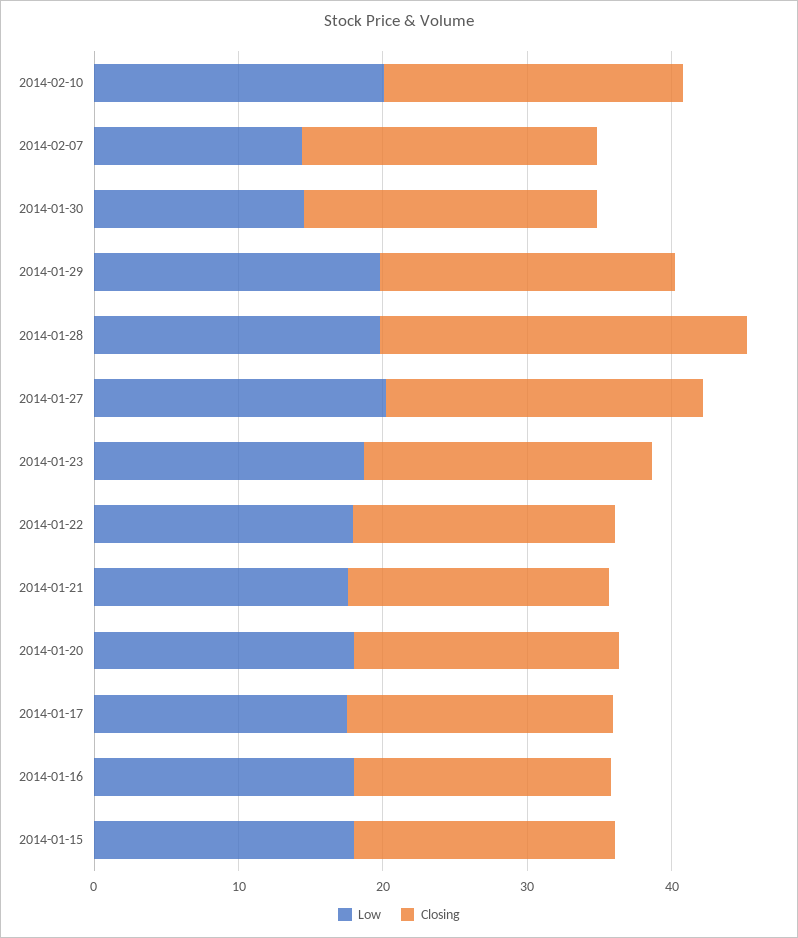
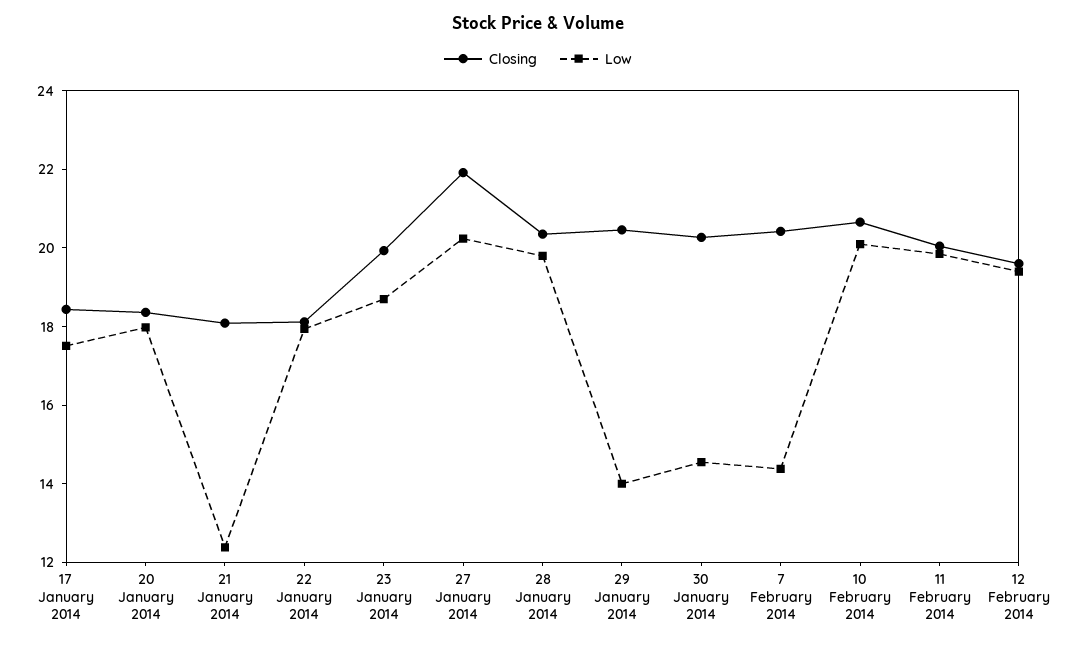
Low, 2014-01-29: 20 -> 14
Closing, 2014-01-28: 26 -> 20.5
Low, 2014-01-21: 18 -> 12.5
Low, 2014-01-16: 18 -> none
Closing, 2014-01-16: 18 -> none
Low, 2014-01-15: 18 -> none
Closing, 2014-01-15: 18 -> none
Closing, 11 February 2014: none -> 20
Low, 11 February 2014: none -> 20
Closing, 12 February 2014: none -> 19.5
Low, 12 February 2014: none -> 19.5

